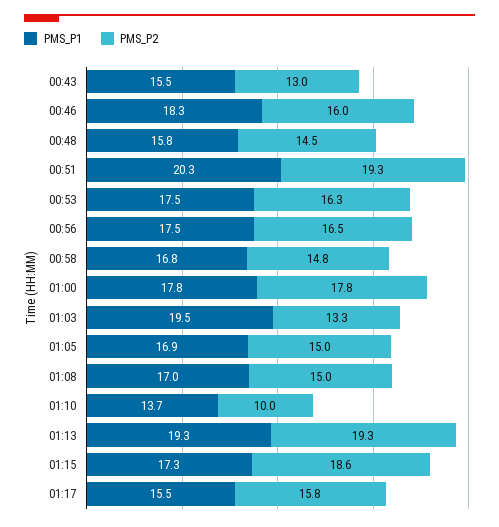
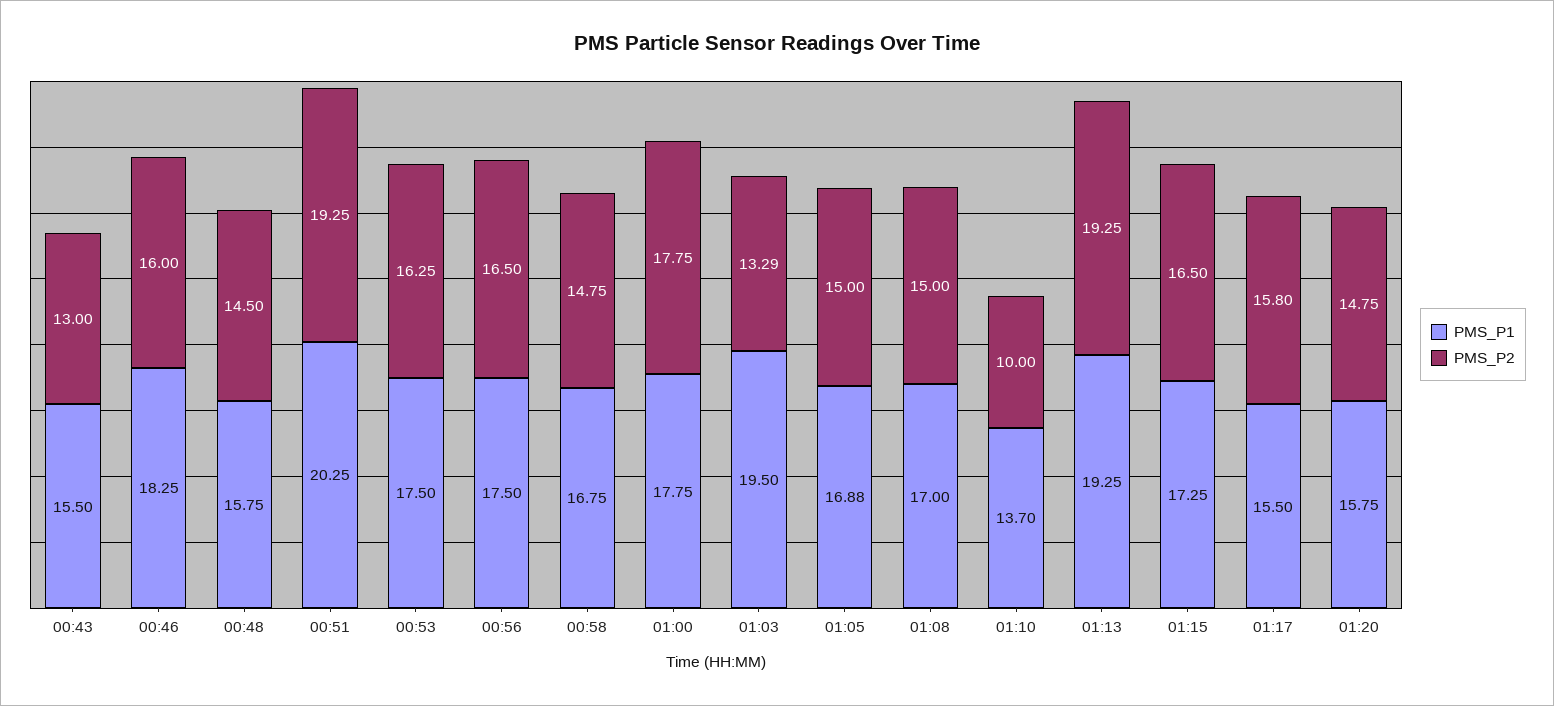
PMS_P2, 01:15: 18.6 -> 16.5
PMS_P1, 01:20: none -> 15.75
PMS_P2, 01:20: none -> 14.75

